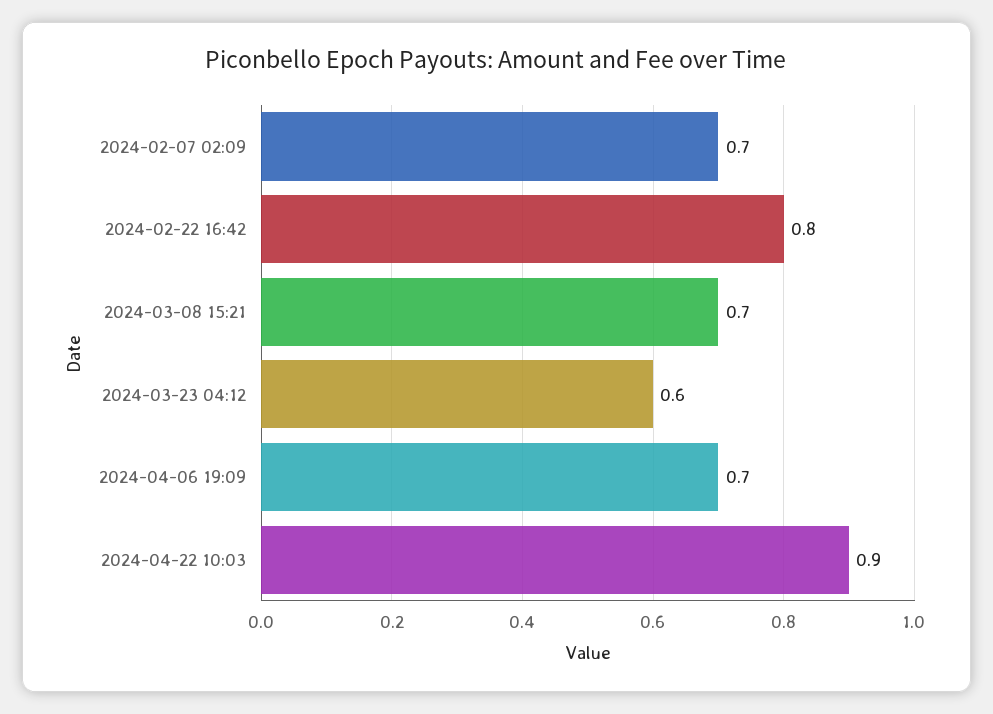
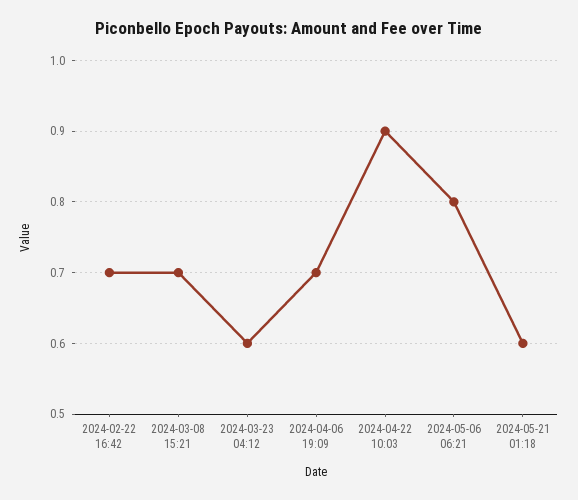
2024-02-07 02:09: 0.7 -> none
2024-02-22 16:42: 0.8 -> 0.7
2024-05-06 06:21: none -> 0.8
2024-05-21 01:18: none -> 0.6

